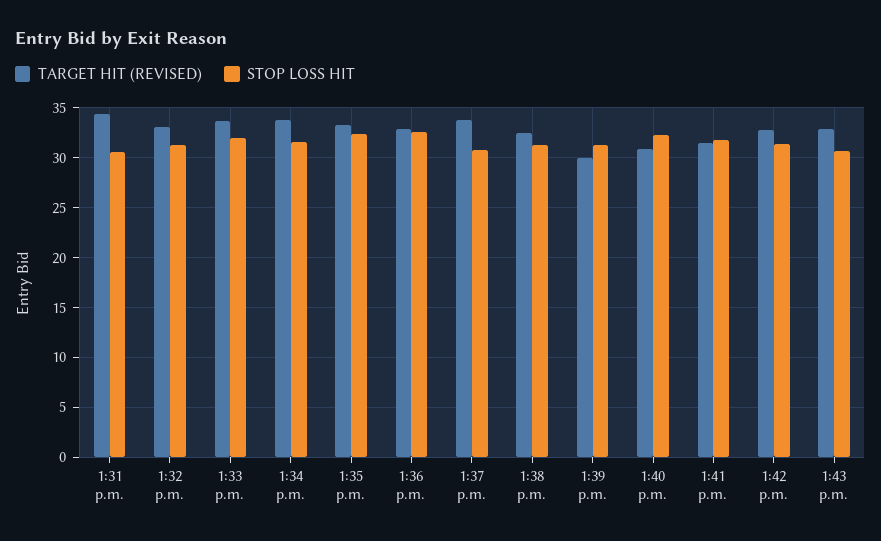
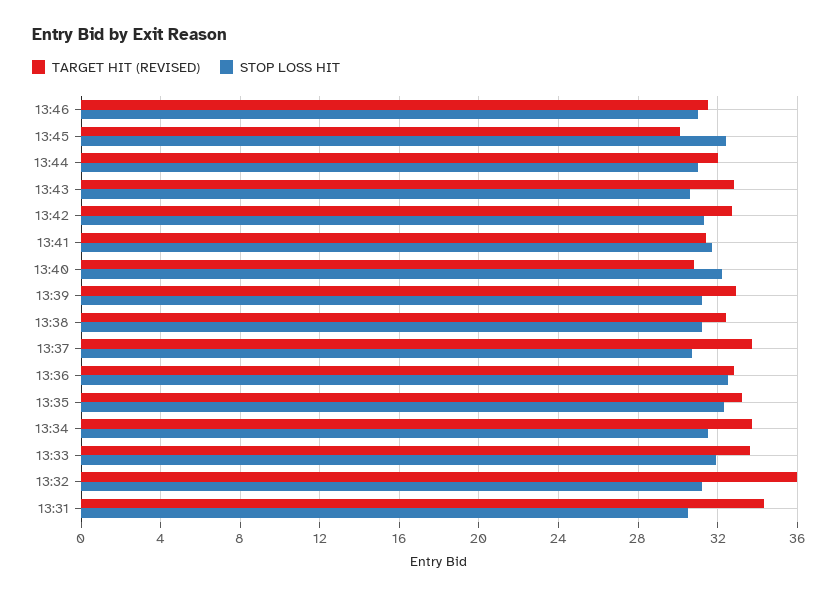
TARGET HIT (REVISED), 1:32 p.m.: 33 -> 36
TARGET HIT (REVISED), 1:39 p.m.: 30 -> 33
TARGET HIT (REVISED), 13:46: none -> 31.5
STOP LOSS HIT, 13:46: none -> 31
TARGET HIT (REVISED), 13:45: none -> 30
STOP LOSS HIT, 13:45: none -> 32.5
TARGET HIT (REVISED), 13:44: none -> 32
STOP LOSS HIT, 13:44: none -> 31

